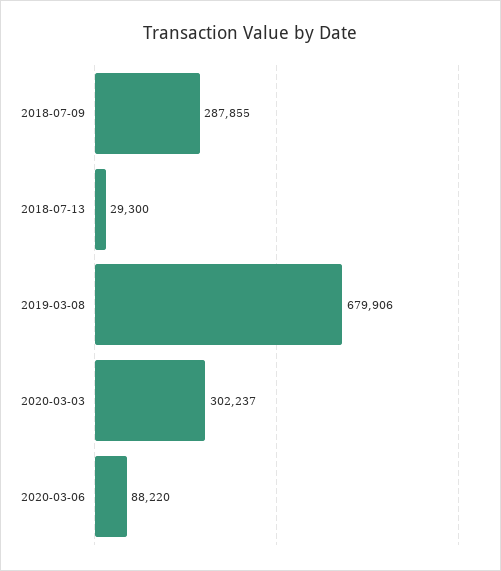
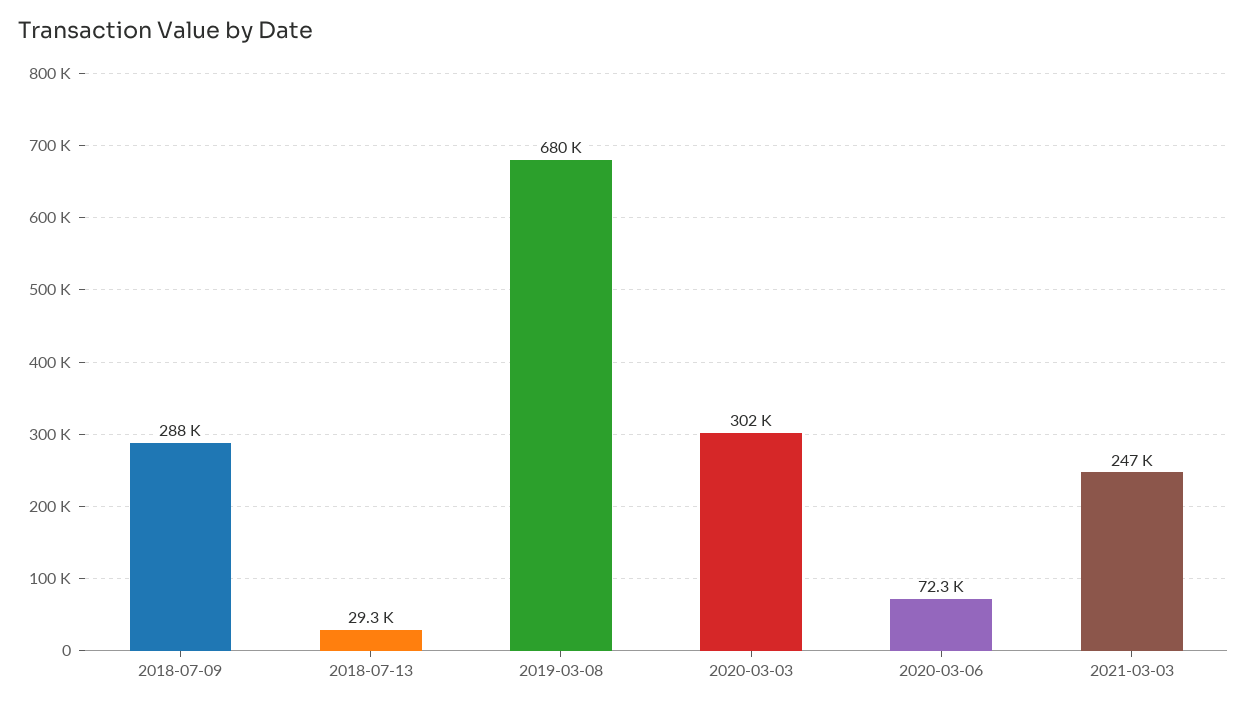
2020-03-06: 88220 -> 72300
2021-03-03: none -> 247000

